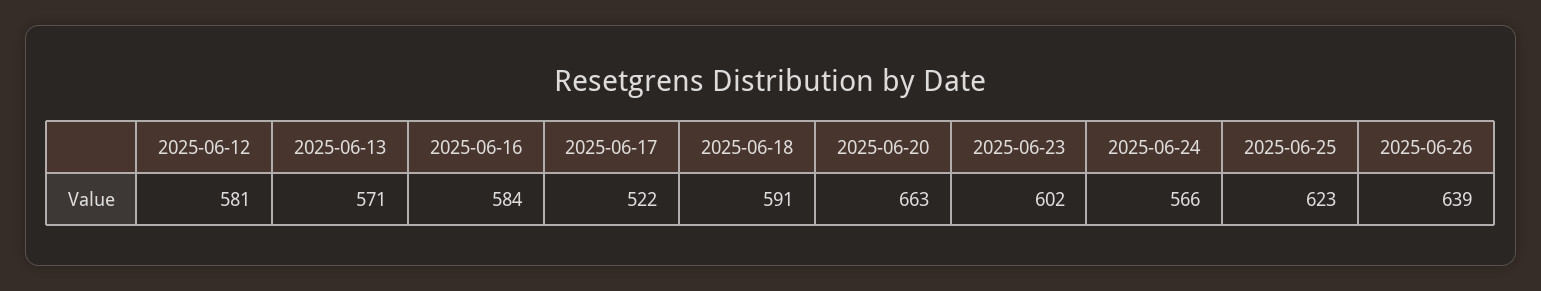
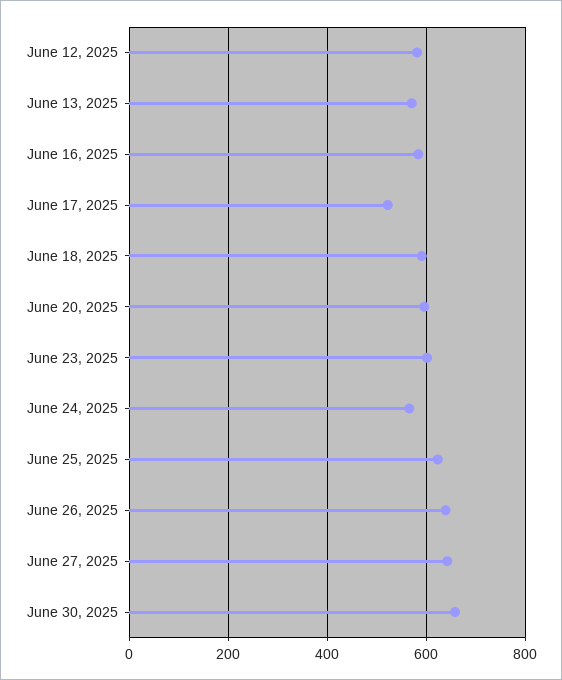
2025-06-20: 663 -> 600
June 27, 2025: none -> 640
June 30, 2025: none -> 660

